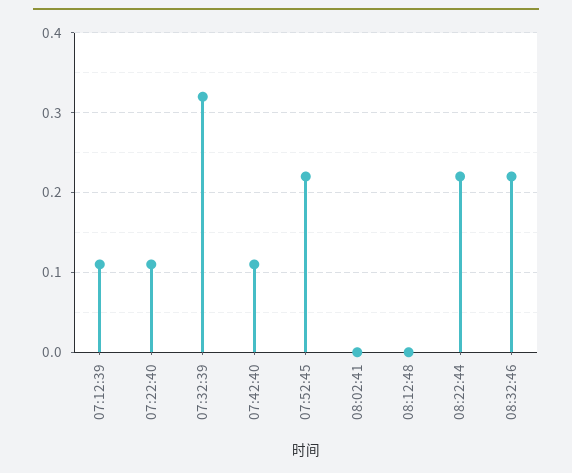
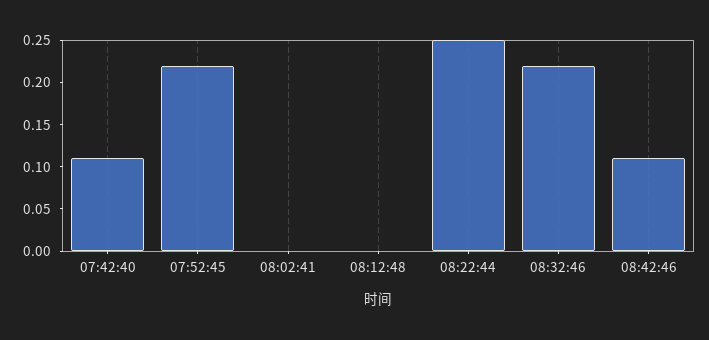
07:12:39: 0.11 -> none
07:22:40: 0.11 -> none
07:32:39: 0.32 -> none
08:22:44: 0.22 -> 0.25
08:42:46: none -> 0.11

